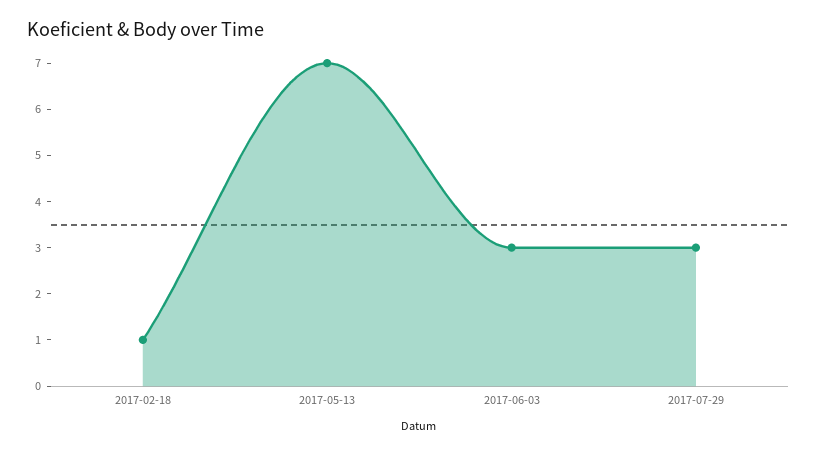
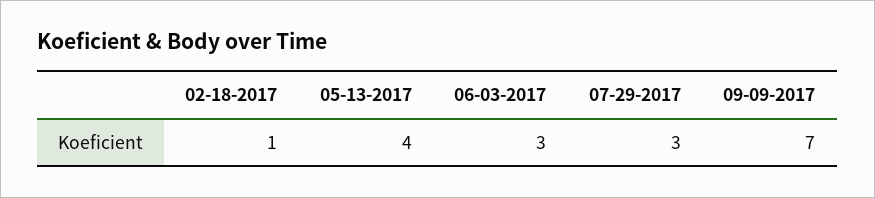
2017-05-13: 7 -> 4
09-09-2017: none -> 7

